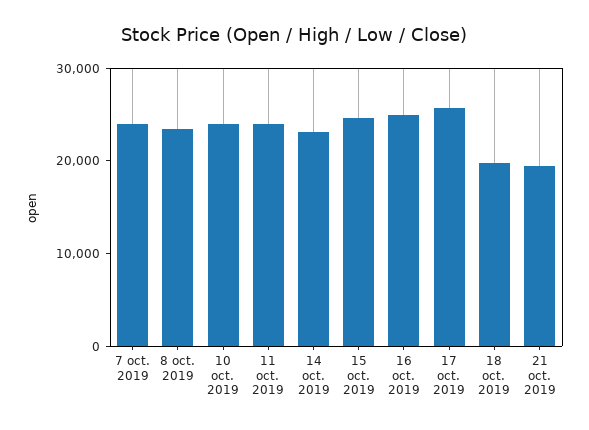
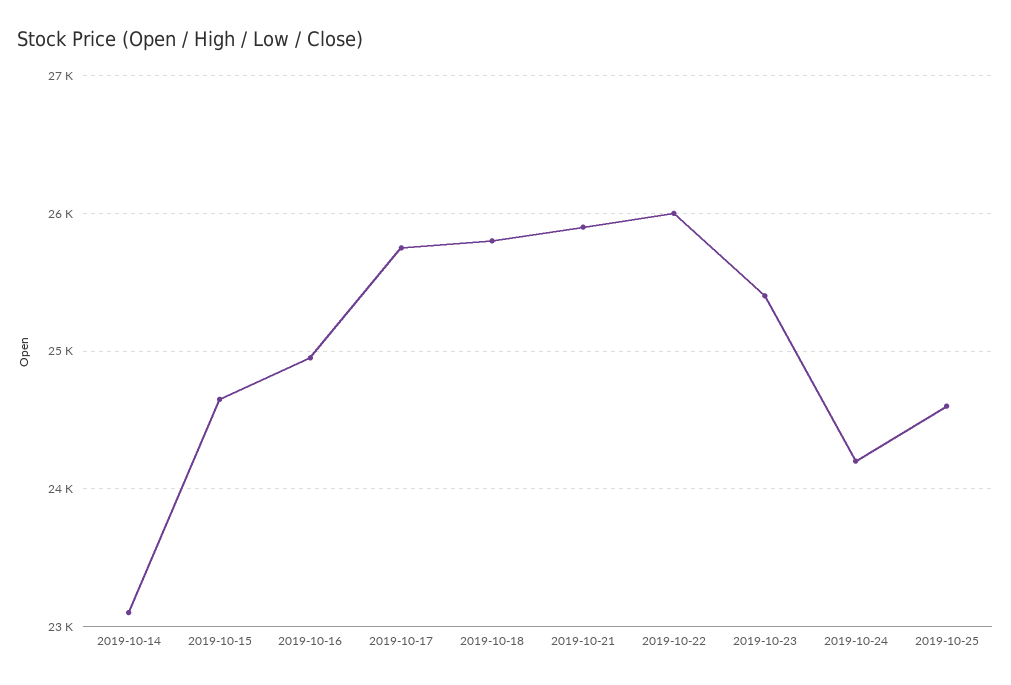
7 oct. 2019: 24000 -> none
8 oct. 2019: 24000 -> none
10 oct. 2019: 24000 -> none
11 oct. 2019: 24000 -> none
18 oct. 2019: 20000 -> 25800
21 oct. 2019: 20000 -> 25900
2019-10-22: none -> 26000
2019-10-23: none -> 25400
2019-10-24: none -> 24200
2019-10-25: none -> 24600

